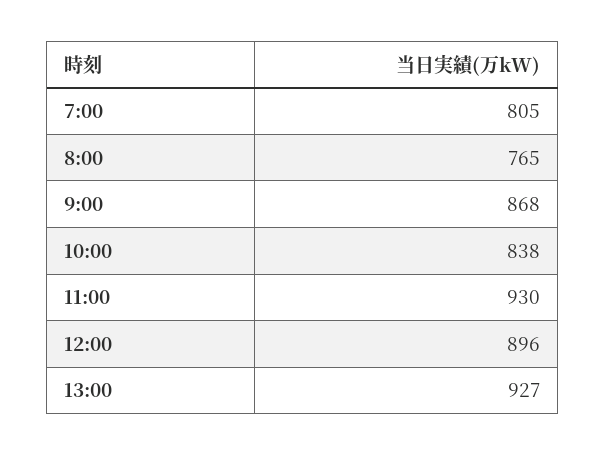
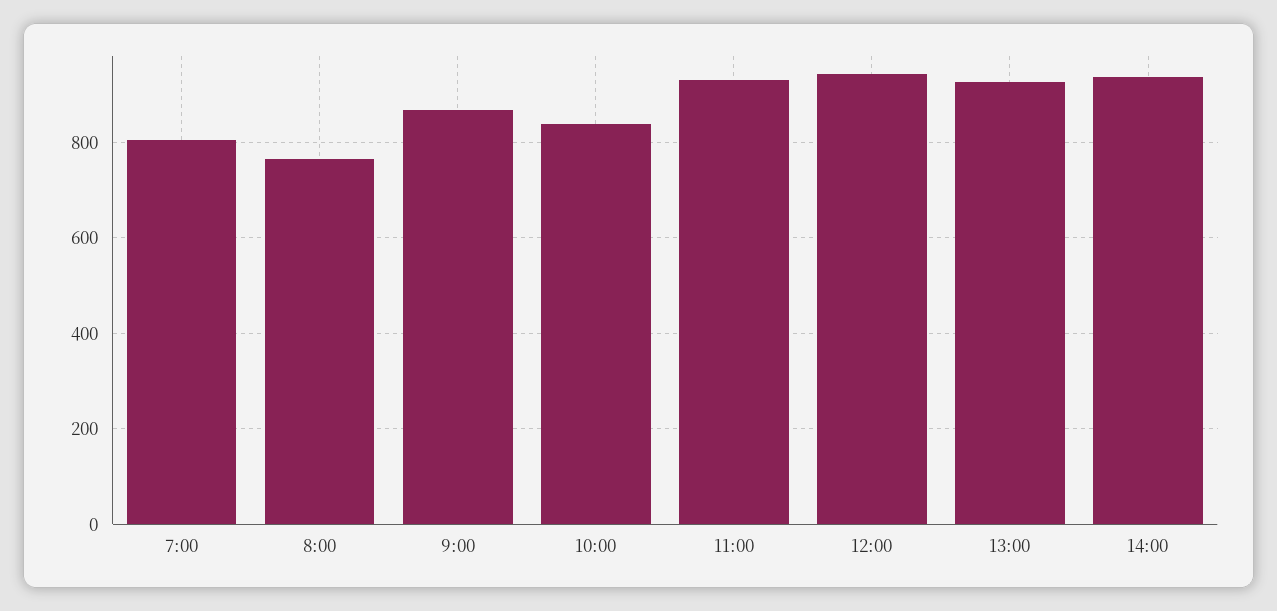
12:00: 896 -> 940
14:00: none -> 940

